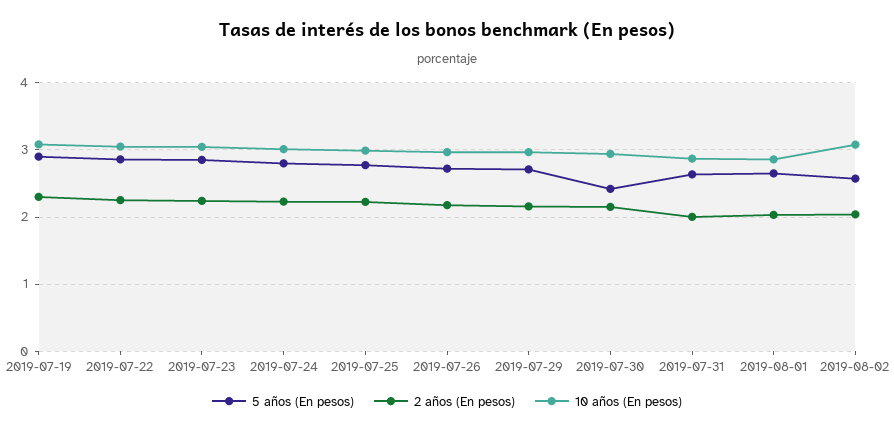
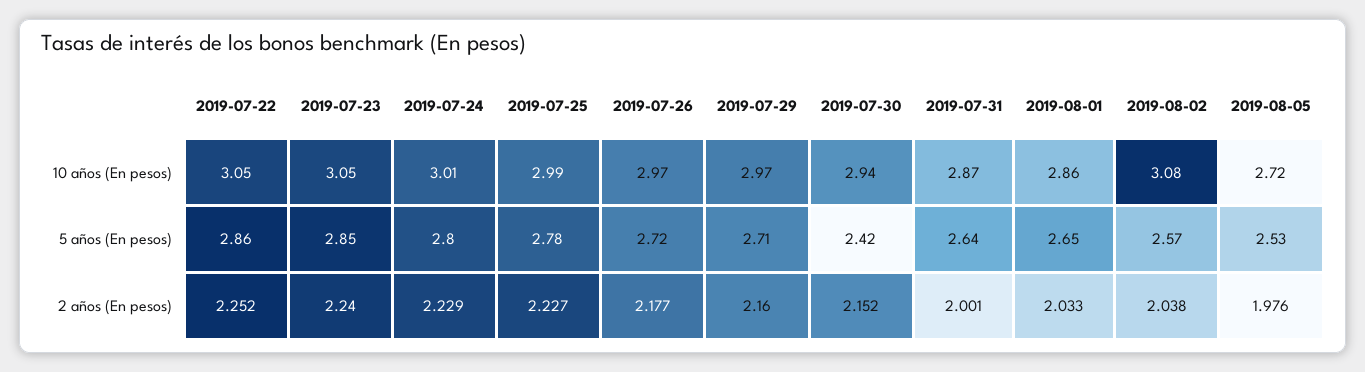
5 años (En pesos), 2019-07-19: 2.9 -> none
2 años (En pesos), 2019-07-19: 2.3 -> none
10 años (En pesos), 2019-07-19: 3.1 -> none
10 años (En pesos), 2019-08-05: none -> 2.72
5 años (En pesos), 2019-08-05: none -> 2.53
2 años (En pesos), 2019-08-05: none -> 1.976

